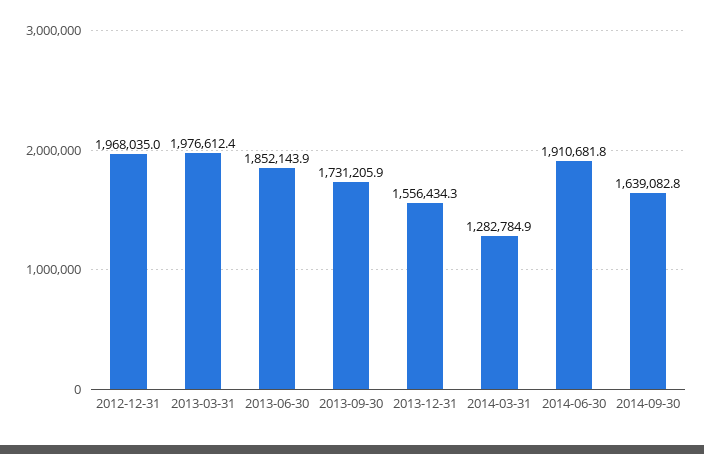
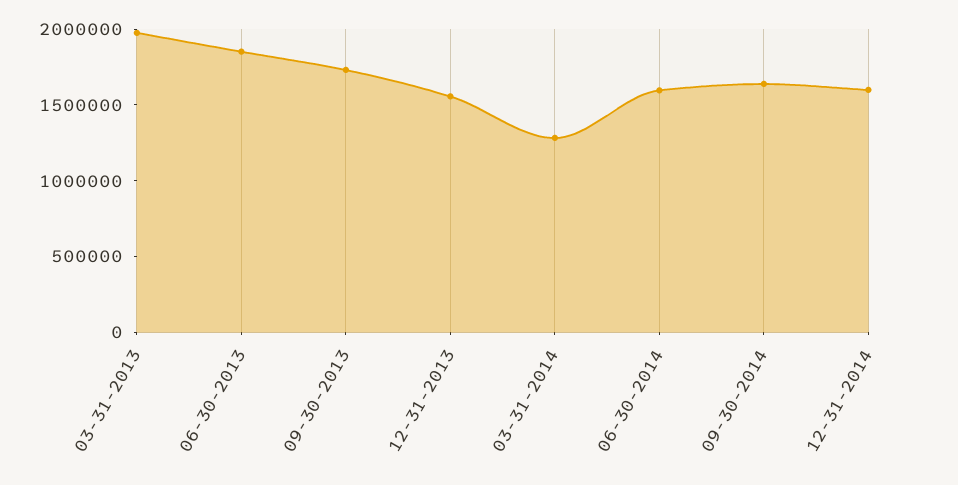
2012-12-31: 1968035 -> none
2014-06-30: 1910681.8 -> 1600000
12-31-2014: none -> 1600000

